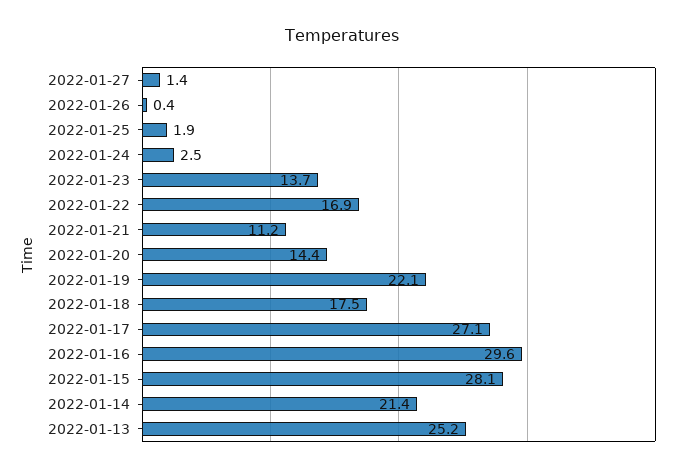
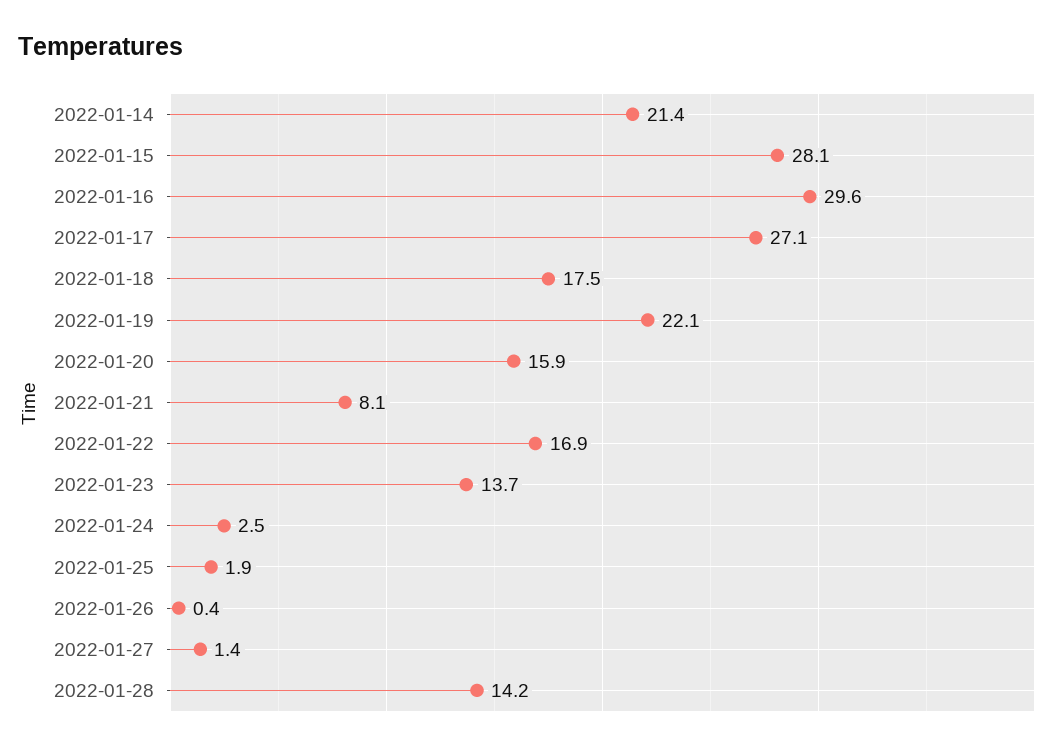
2022-01-21: 11.2 -> 8.1
2022-01-20: 14.4 -> 15.9
2022-01-13: 25.2 -> none
2022-01-28: none -> 14.2

